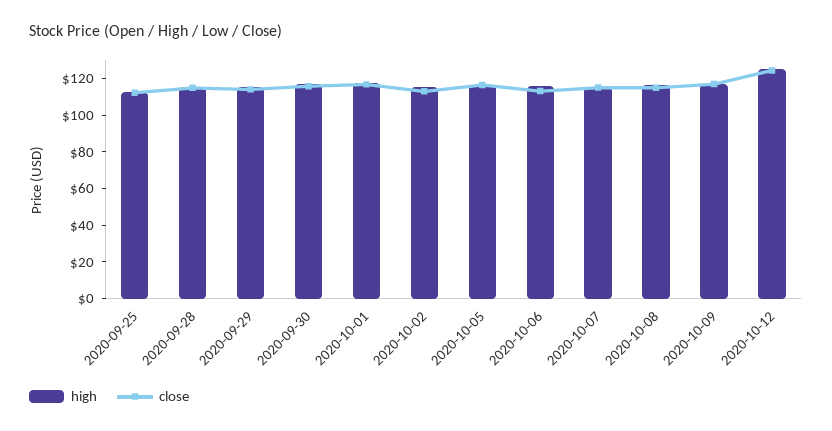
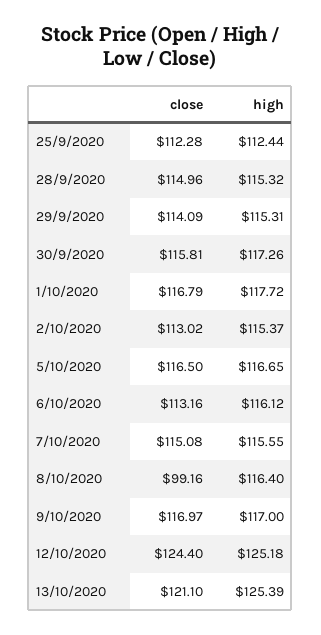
close, 2020-10-08: 115 -> 99.16
close, 13/10/2020: none -> 121.1
high, 13/10/2020: none -> 125.39

